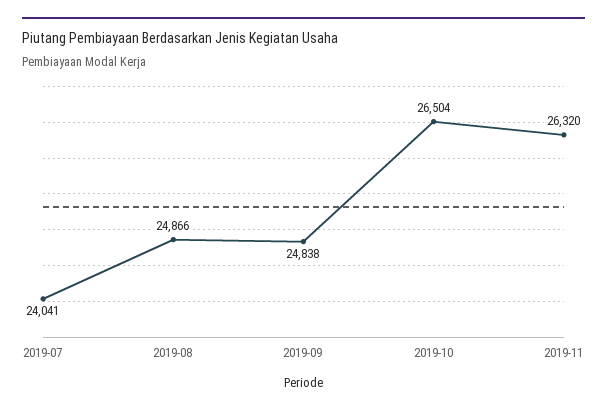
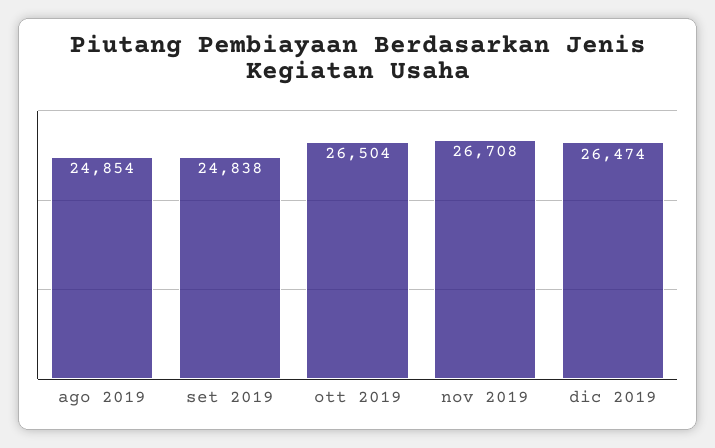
2019-07: 24041 -> none
2019-08: 24866 -> 24854
2019-11: 26320 -> 26708
dic 2019: none -> 26474

